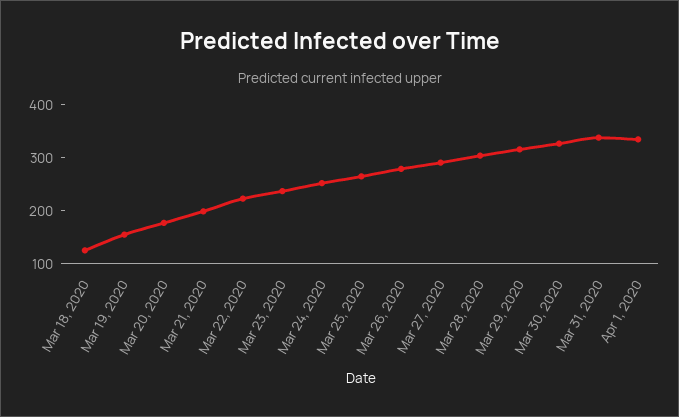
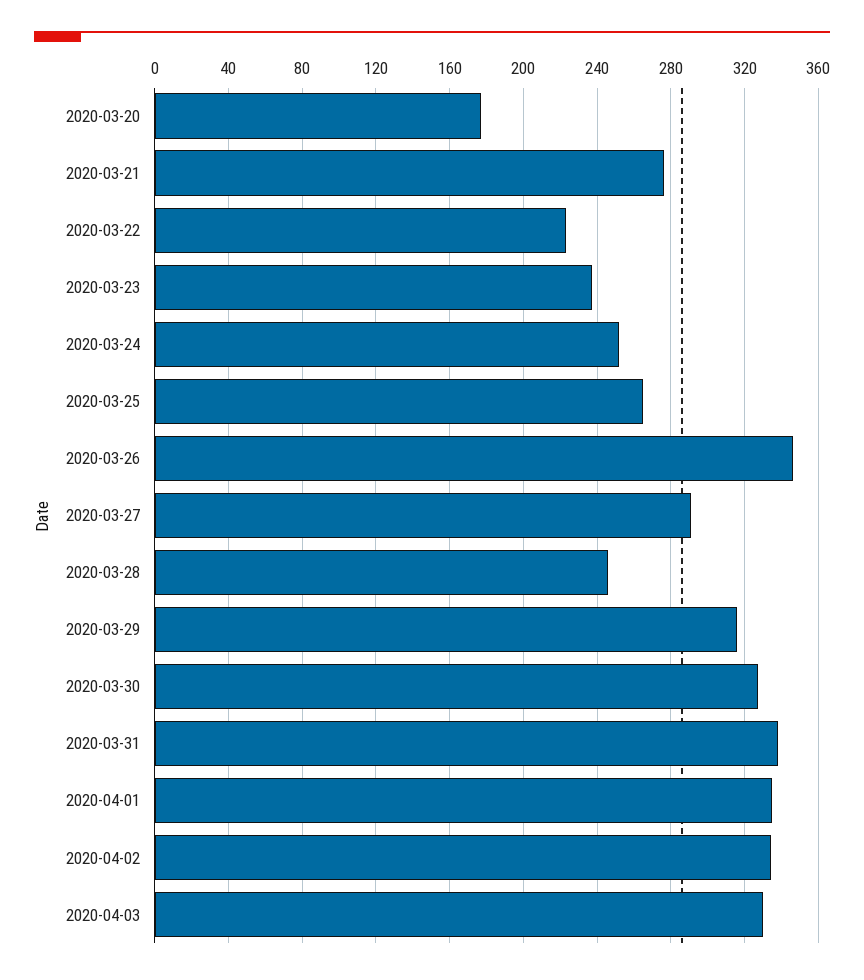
Mar 18, 2020: 120 -> none
Mar 19, 2020: 160 -> none
Mar 21, 2020: 200 -> 275
Mar 26, 2020: 280 -> 345
Mar 28, 2020: 300 -> 245
2020-04-02: none -> 335
2020-04-03: none -> 330

